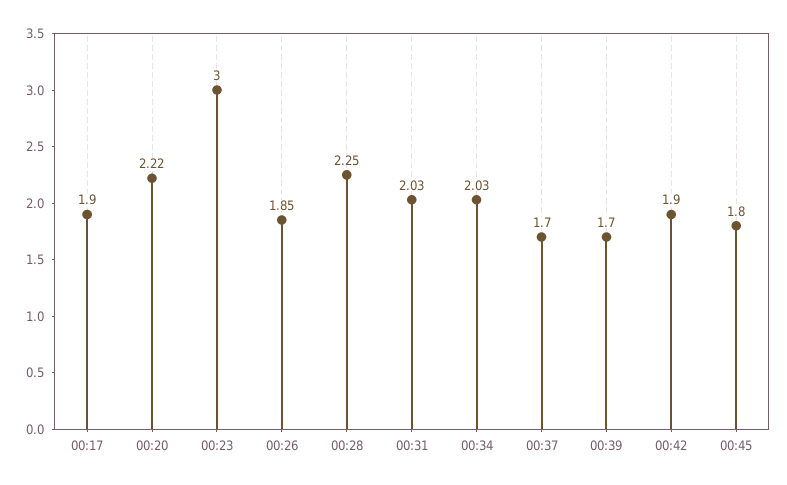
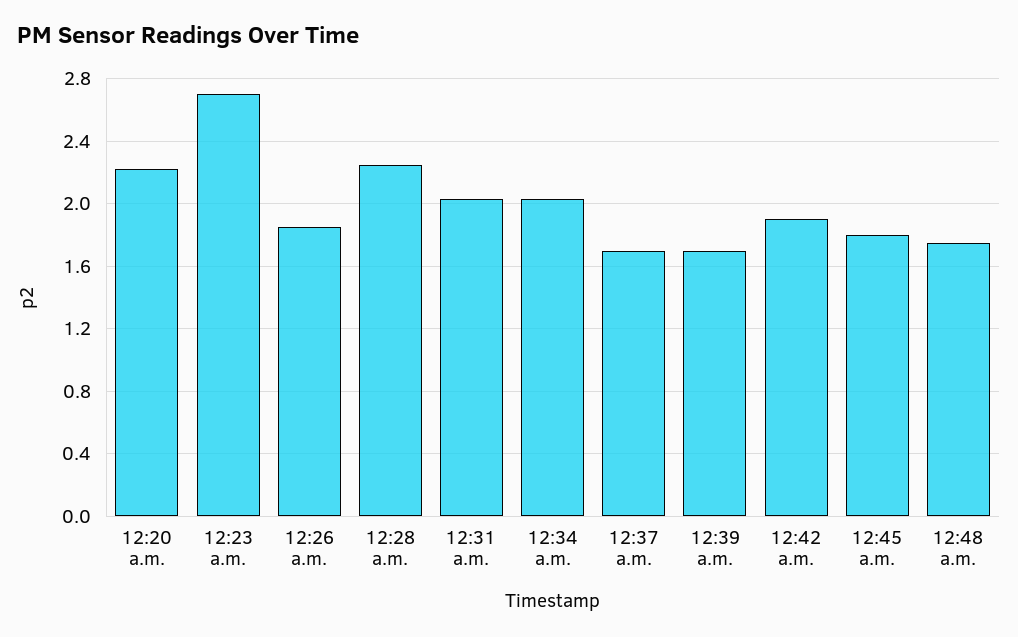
00:17: 1.9 -> none
00:23: 3 -> 2.7
12:48 a.m.: none -> 1.75

